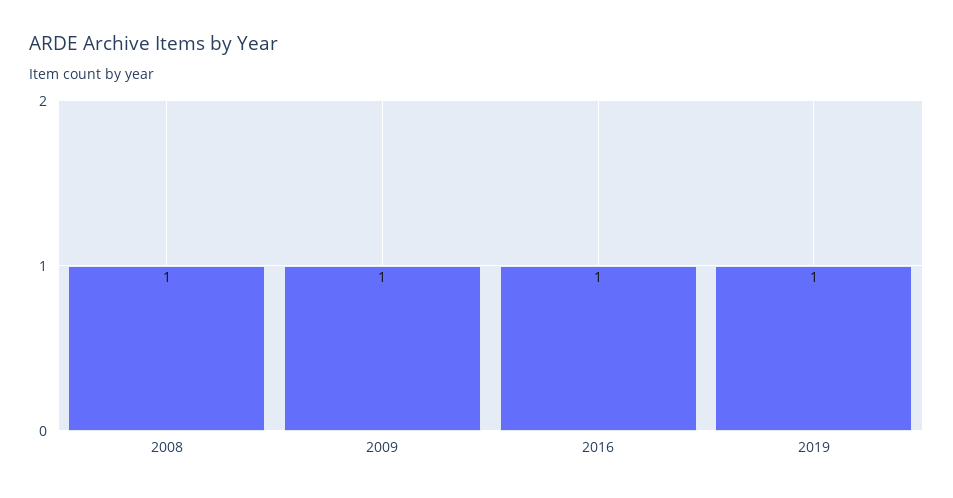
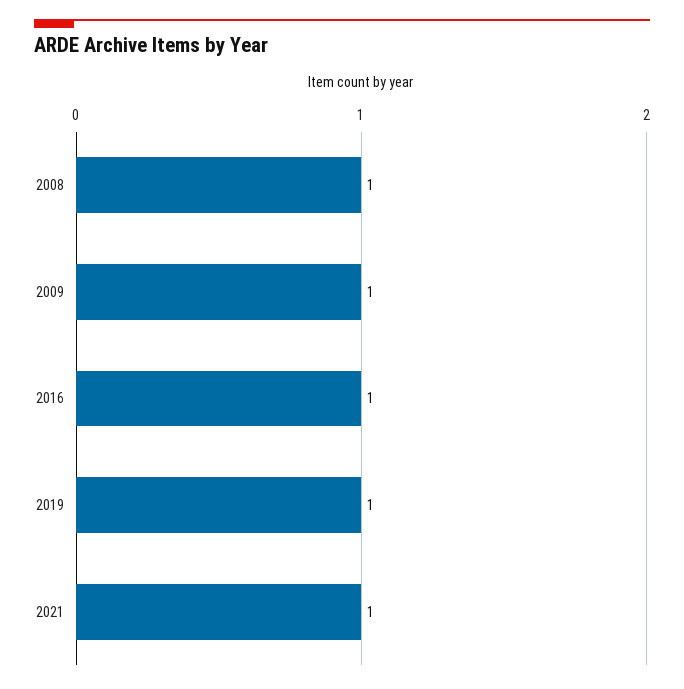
2021: none -> 1

